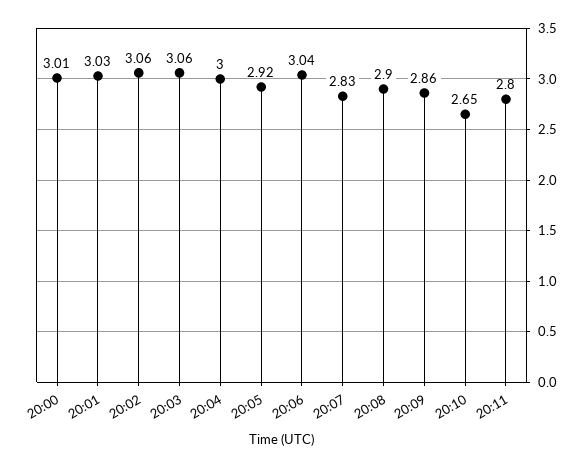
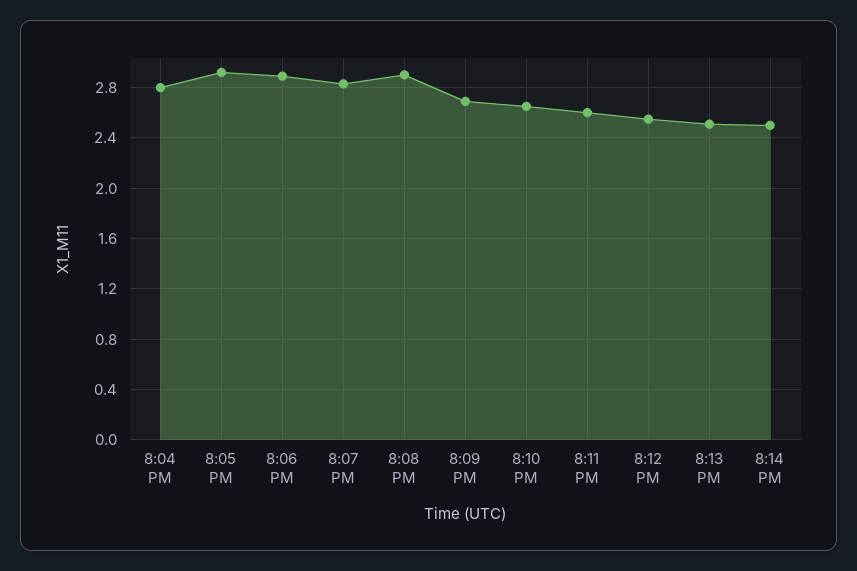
20:00: 3.01 -> none
20:01: 3.03 -> none
20:02: 3.06 -> none
20:03: 3.06 -> none
20:04: 3 -> 2.8
20:06: 3.04 -> 2.9
20:09: 2.86 -> 2.7
20:11: 2.8 -> 2.6
8:12 PM: none -> 2.55
8:13 PM: none -> 2.5
8:14 PM: none -> 2.5

